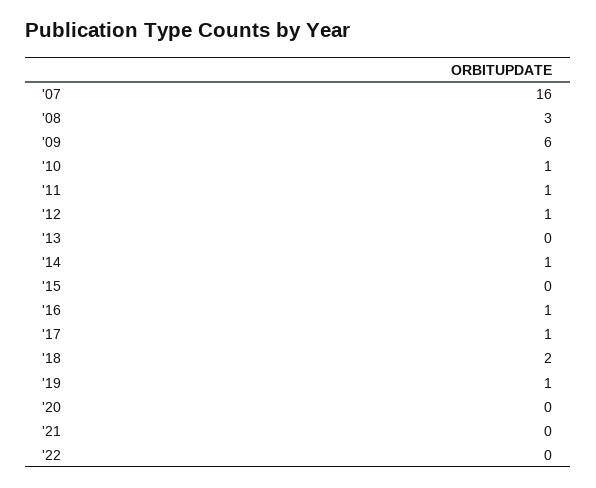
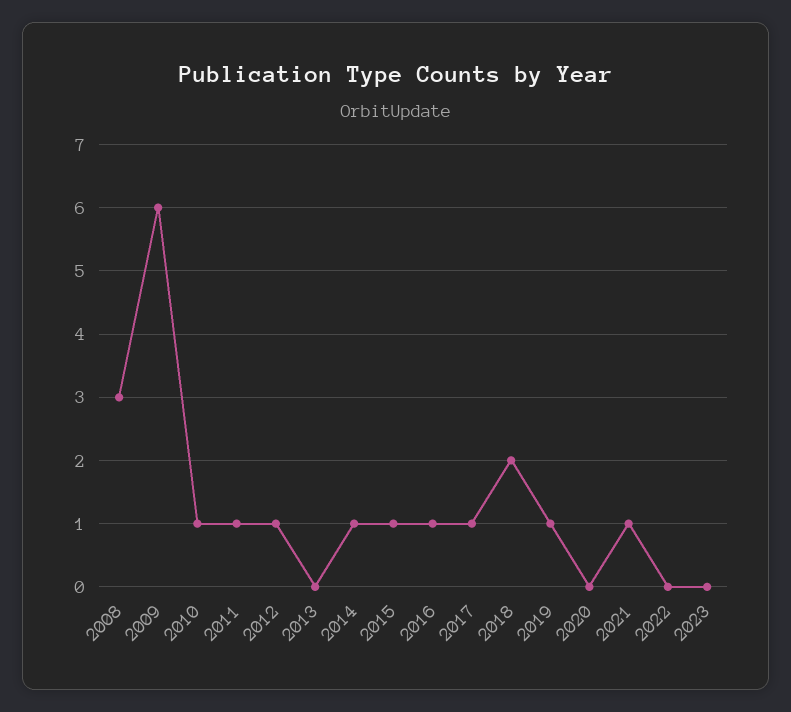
'07: 16 -> none
'15: 0 -> 1
'21: 0 -> 1
2023: none -> 0

